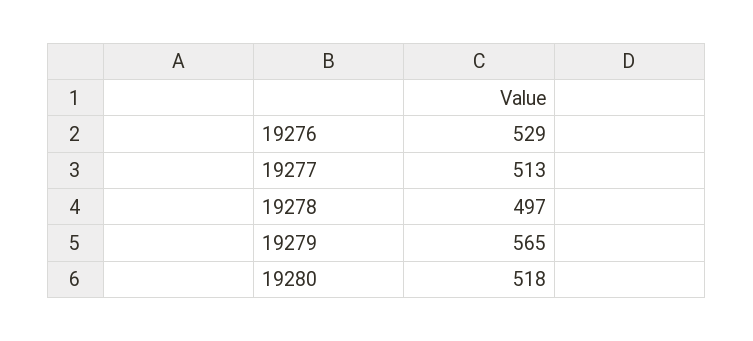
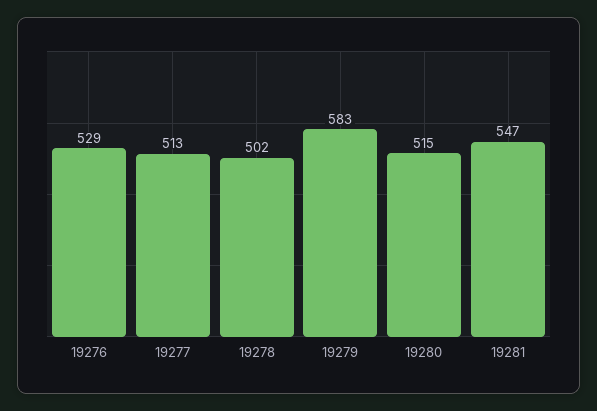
19278: 497 -> 502
19279: 565 -> 583
19280: 518 -> 515
19281: none -> 547

